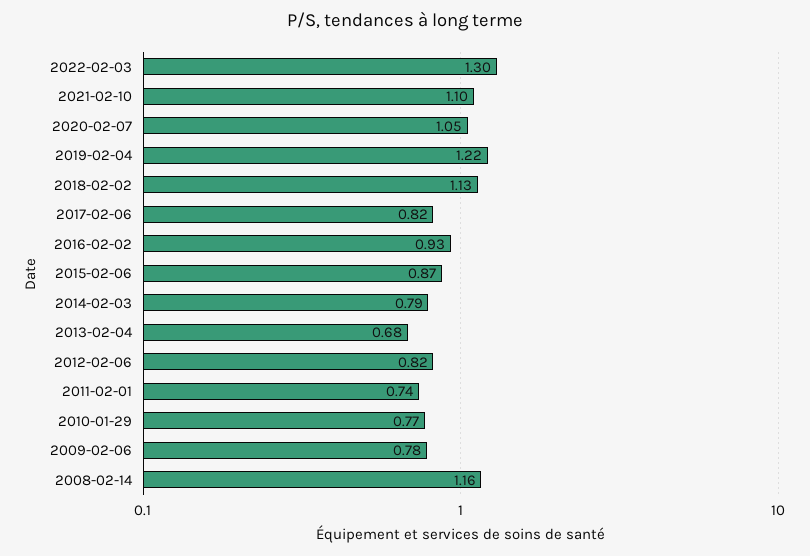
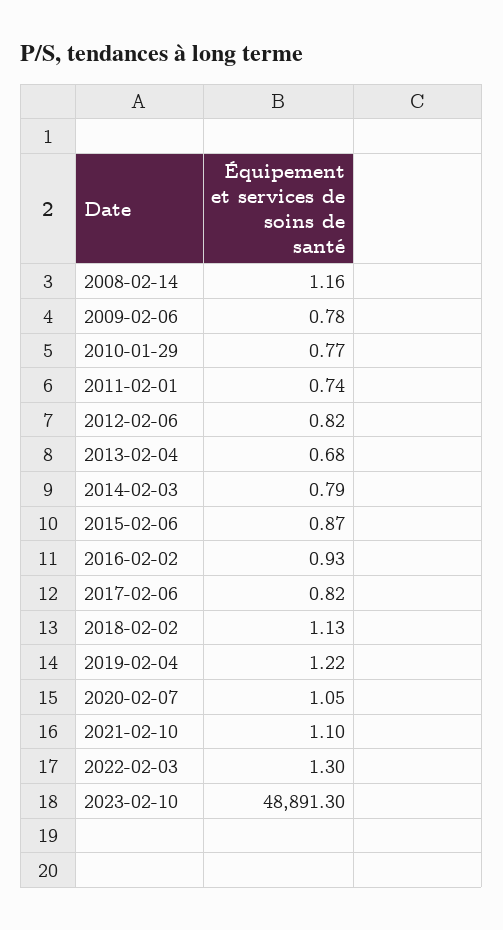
2023-02-10: none -> 48891.3

